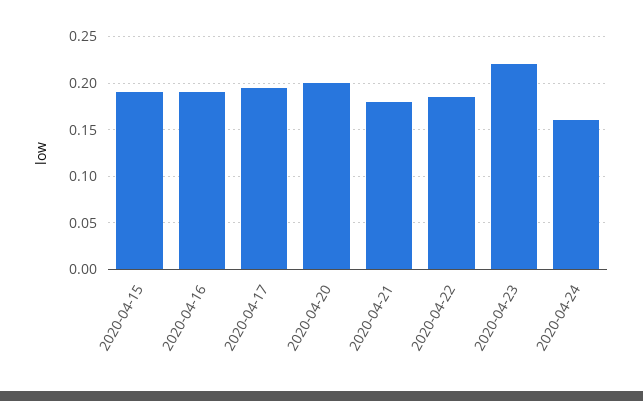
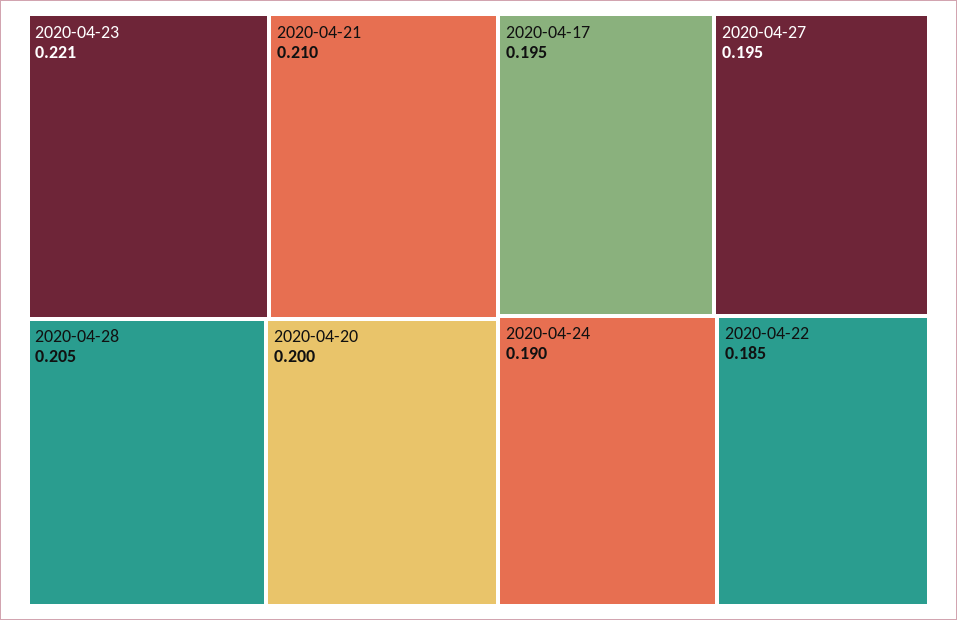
2020-04-15: 0.19 -> none
2020-04-16: 0.19 -> none
2020-04-21: 0.18 -> 0.21
2020-04-24: 0.16 -> 0.19
2020-04-28: none -> 0.205
2020-04-27: none -> 0.195

